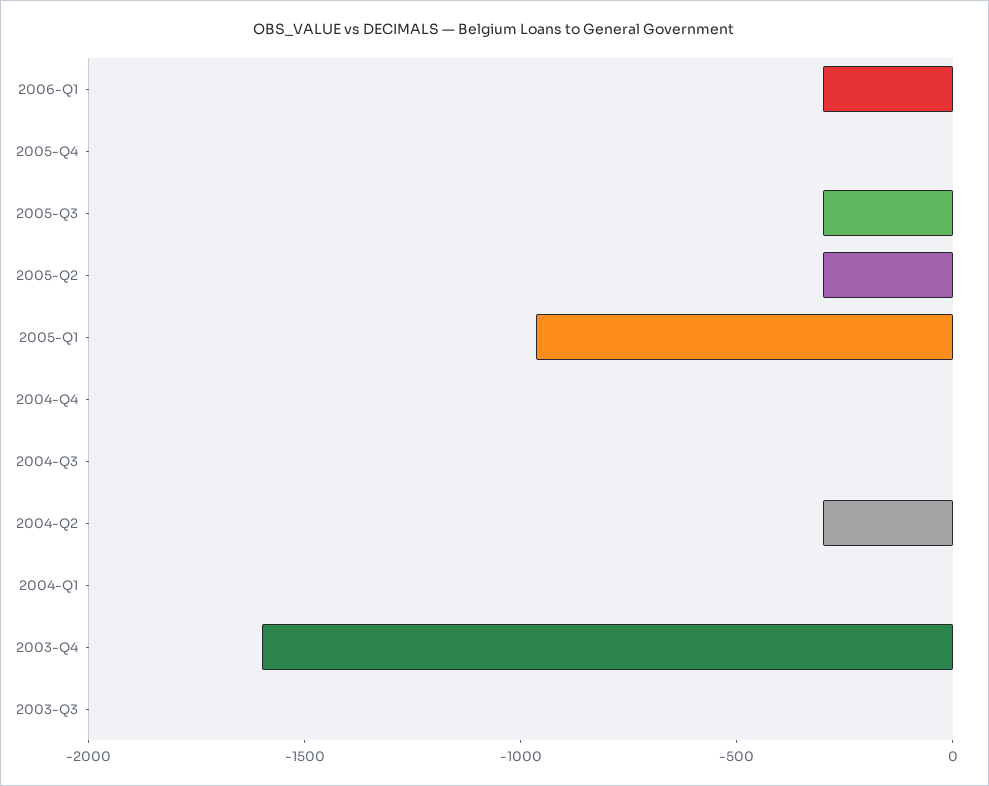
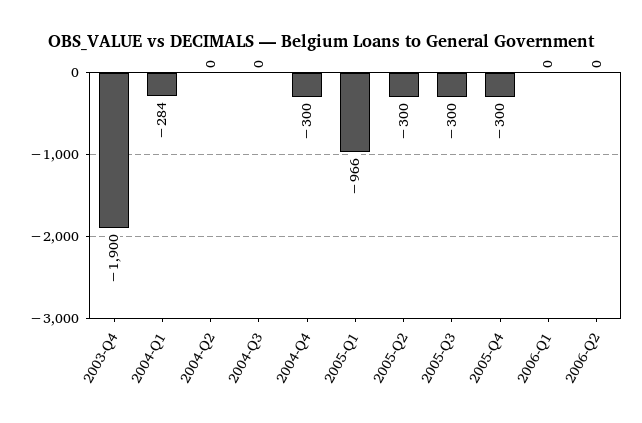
2006-Q1: -300 -> 0
2005-Q4: 0 -> -300
2004-Q4: 0 -> -300
2004-Q2: -300 -> 0
2004-Q1: 0 -> -284
2003-Q4: -1600 -> -1900
2003-Q3: 0 -> none
2006-Q2: none -> 0

